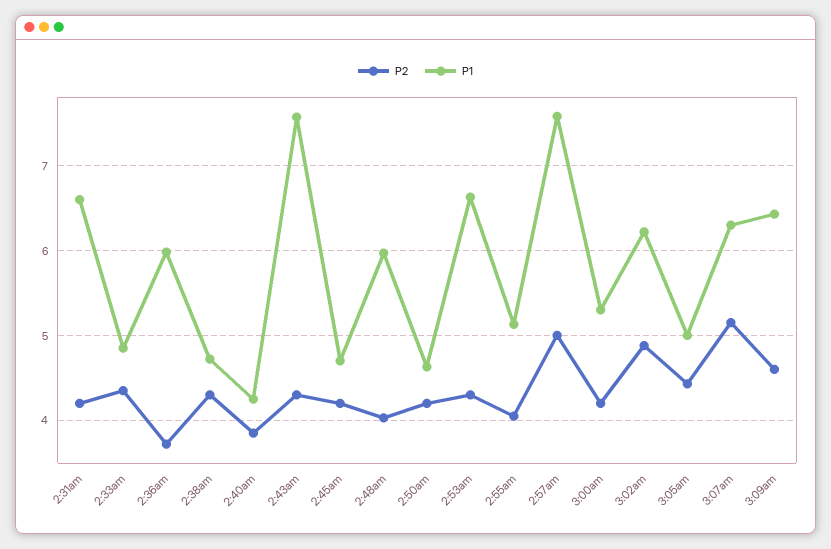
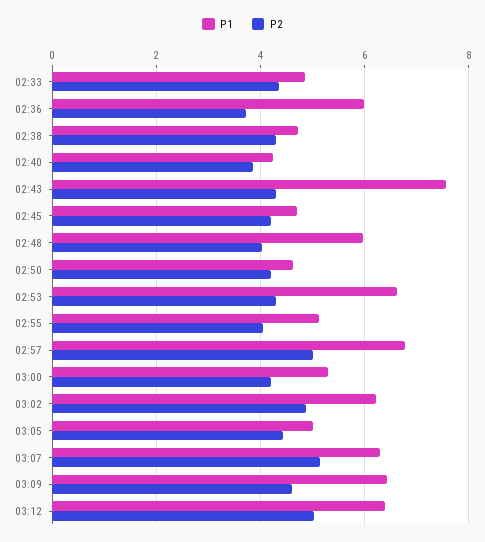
P2, 2:31am: 4.2 -> none
P1, 2:31am: 6.6 -> none
P1, 2:57am: 7.6 -> 6.8
P1, 03:12: none -> 6.4
P2, 03:12: none -> 5

